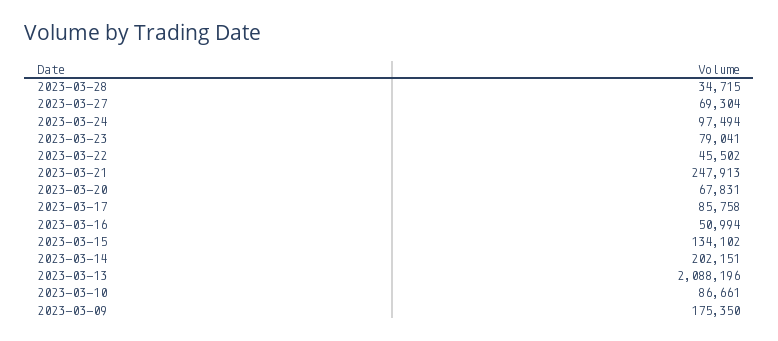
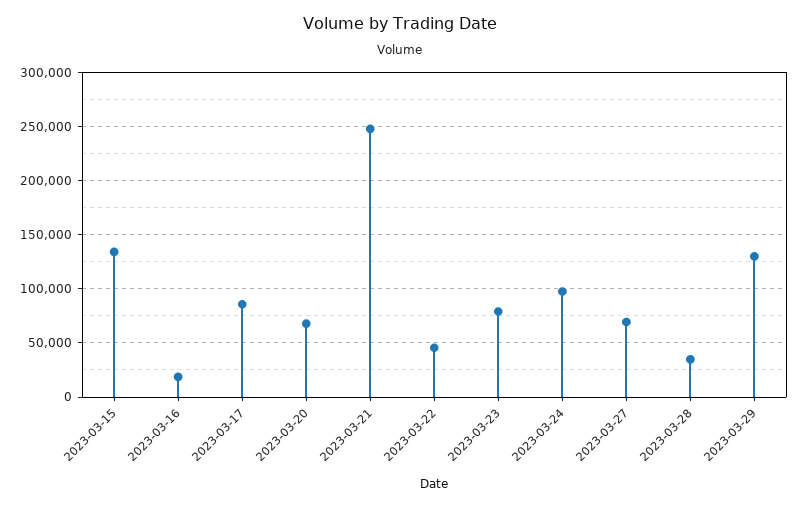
2023-03-16: 50994 -> 20000
2023-03-14: 202151 -> none
2023-03-13: 2088196 -> none
2023-03-10: 86661 -> none
2023-03-09: 175350 -> none
2023-03-29: none -> 130000

